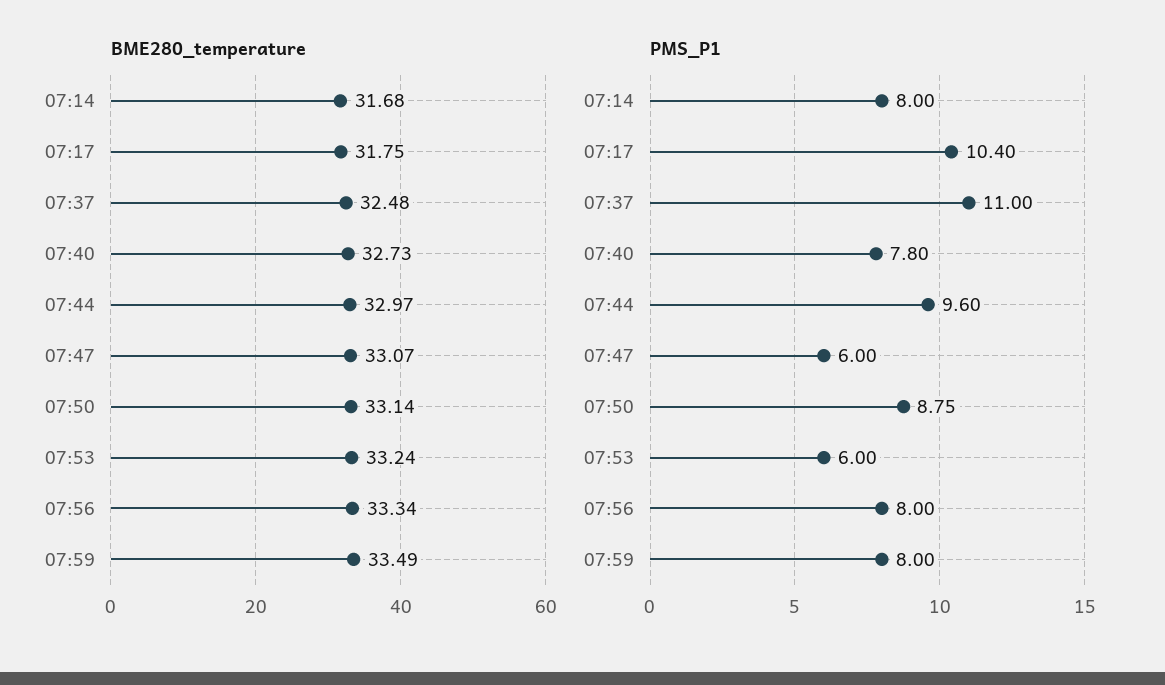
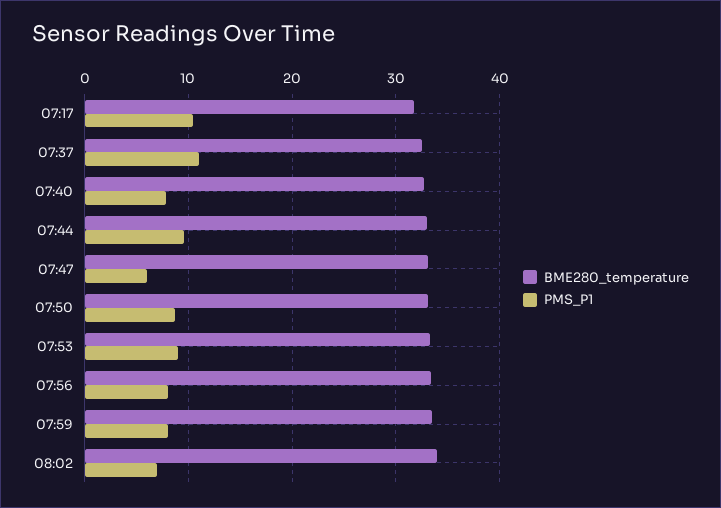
BME280_temperature, 07:14: 31.68 -> none
PMS_P1, 07:14: 8 -> none
PMS_P1, 07:53: 6 -> 9
BME280_temperature, 08:02: none -> 34
PMS_P1, 08:02: none -> 7

